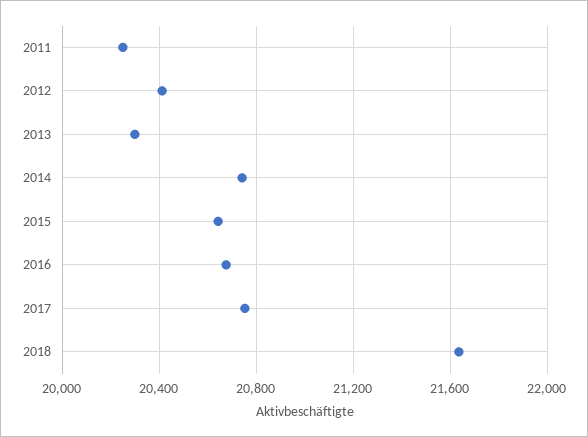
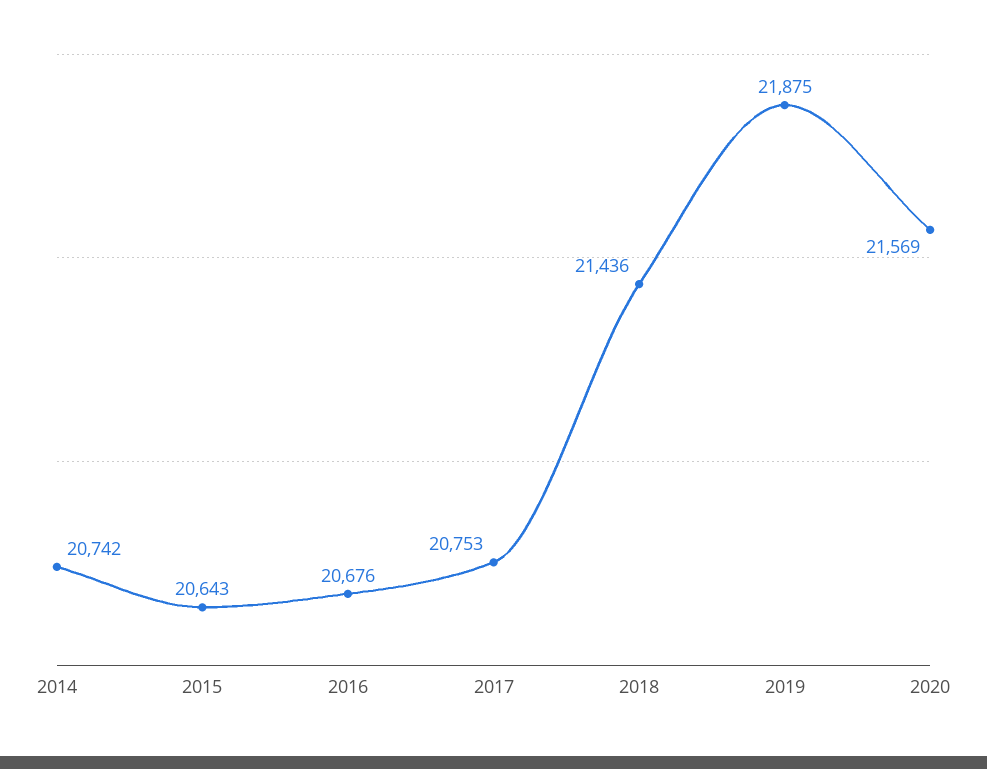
2011: 20250 -> none
2012: 20400 -> none
2013: 20300 -> none
2018: 21650 -> 21436
2019: none -> 21875
2020: none -> 21569

